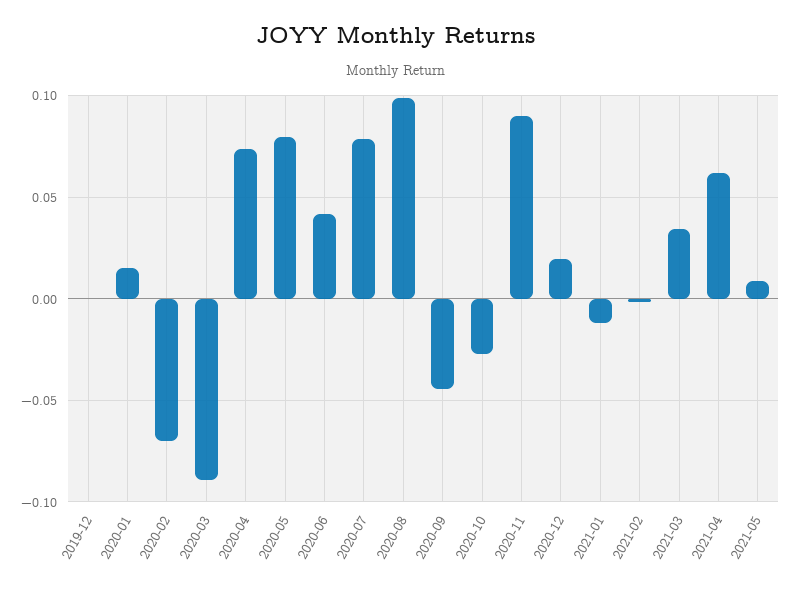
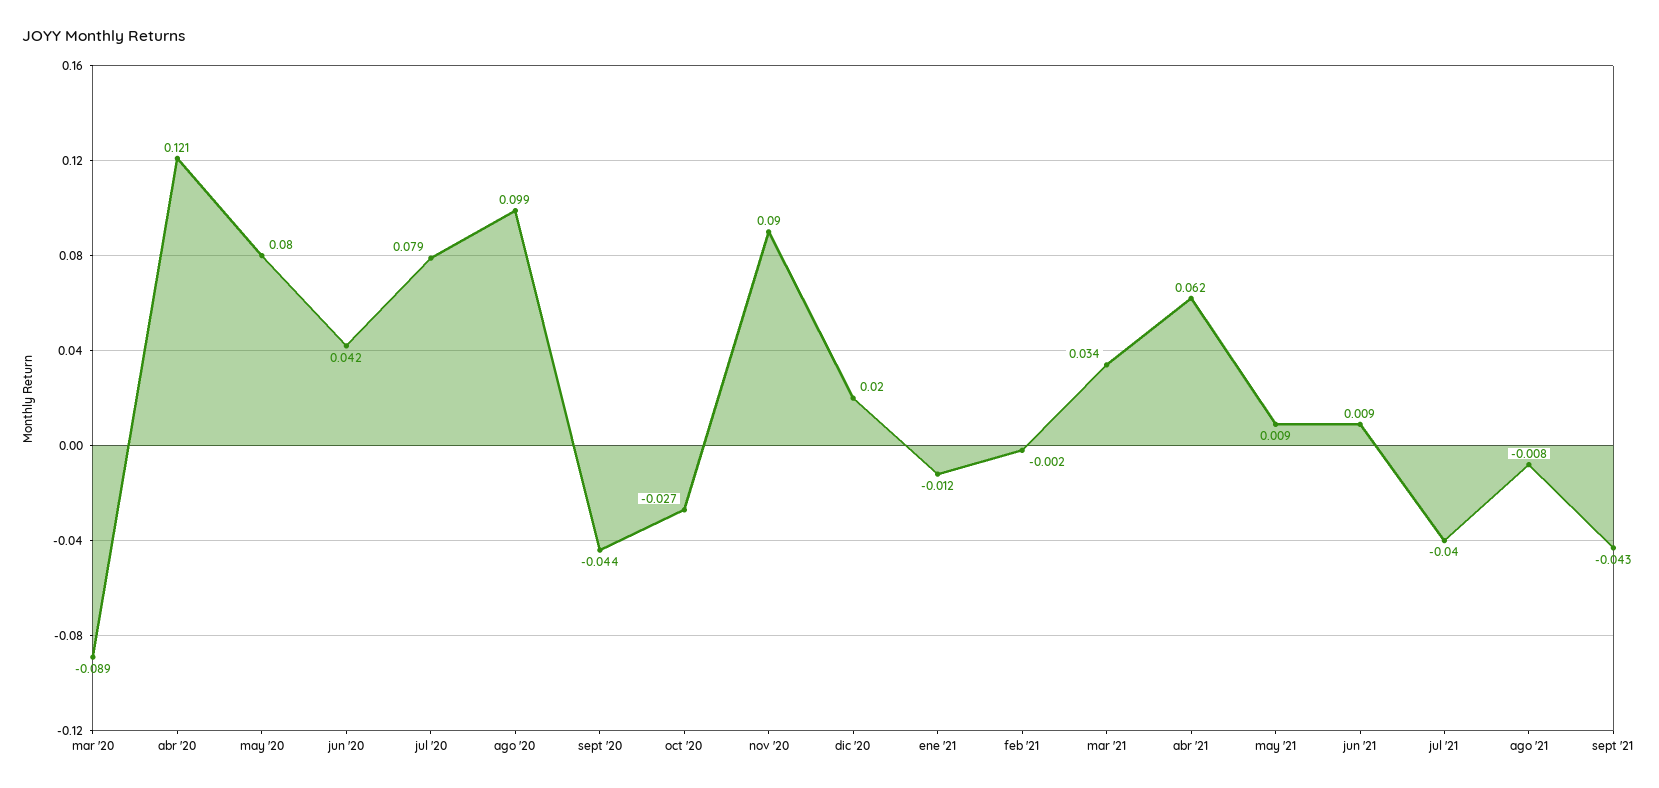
2019-12: 0 -> none
2020-01: 0.015 -> none
2020-02: -0.07 -> none
2020-04: 0.075 -> 0.121
jun '21: none -> 0.009
jul '21: none -> -0.04
ago '21: none -> -0.008
sept '21: none -> -0.043

